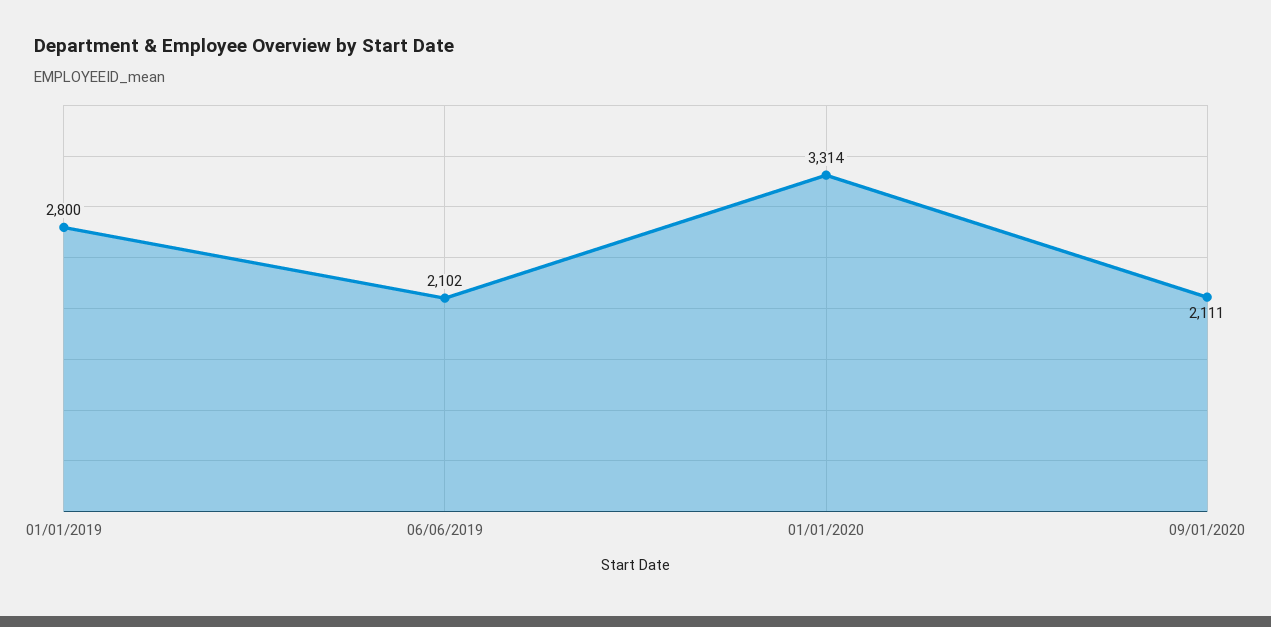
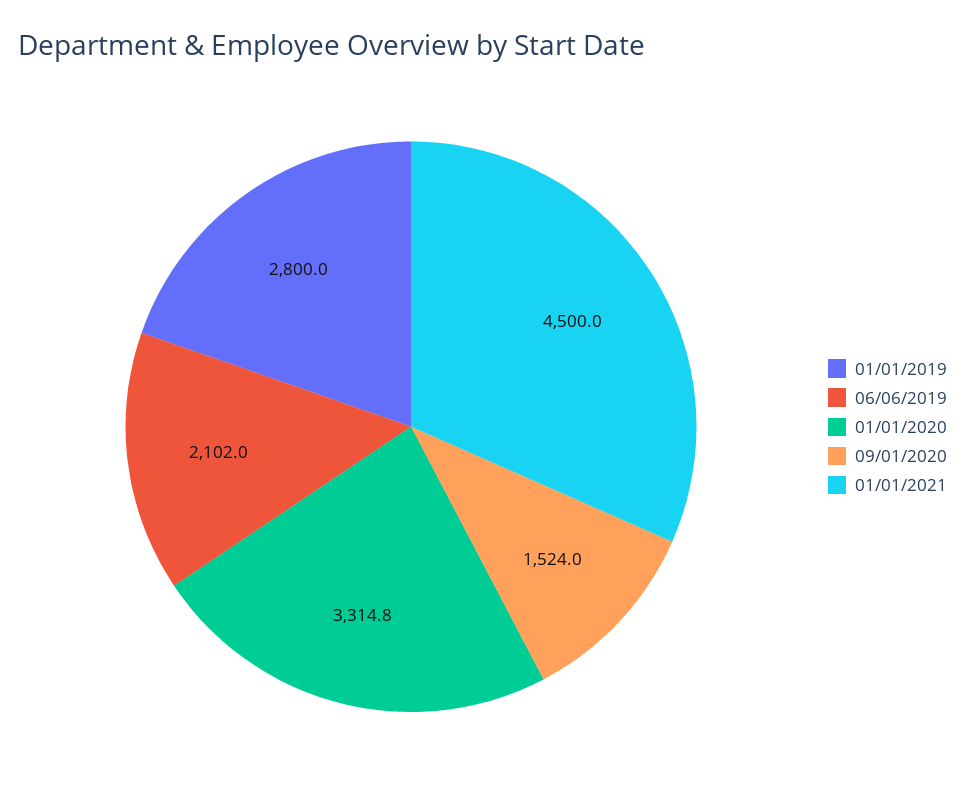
01/01/2020: 3314 -> 3314.8
09/01/2020: 2111 -> 1524
01/01/2021: none -> 4500

